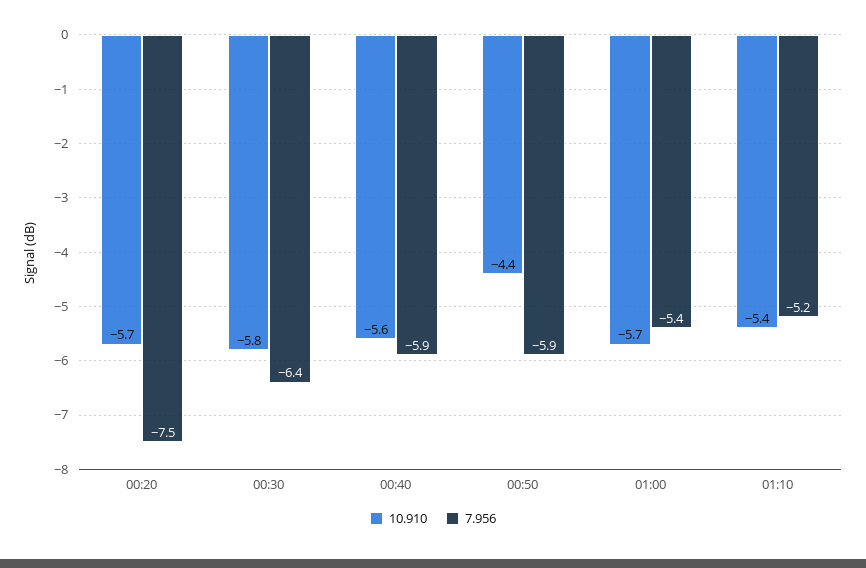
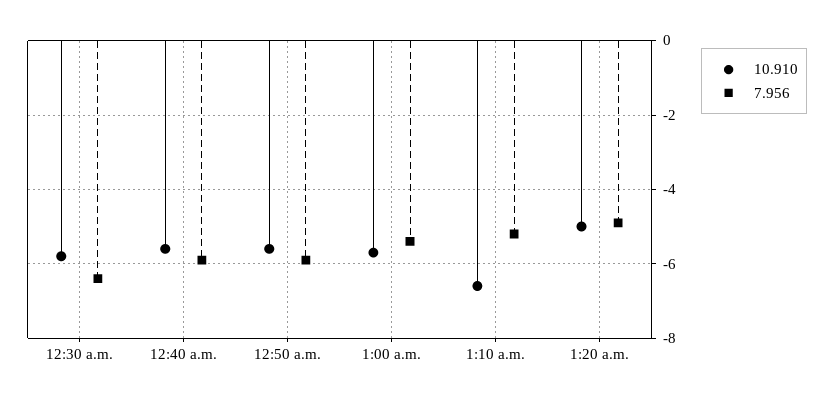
10.910, 00:20: -5.7 -> none
7.956, 00:20: -7.5 -> none
10.910, 00:50: -4.4 -> -5.5
10.910, 01:10: -5.4 -> -6.5
10.910, 1:20 a.m.: none -> -5
7.956, 1:20 a.m.: none -> -5

